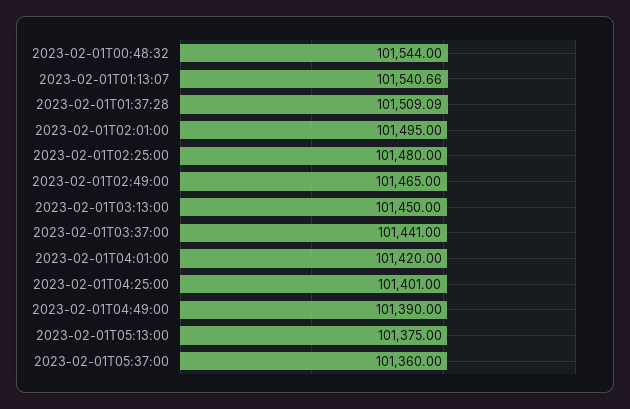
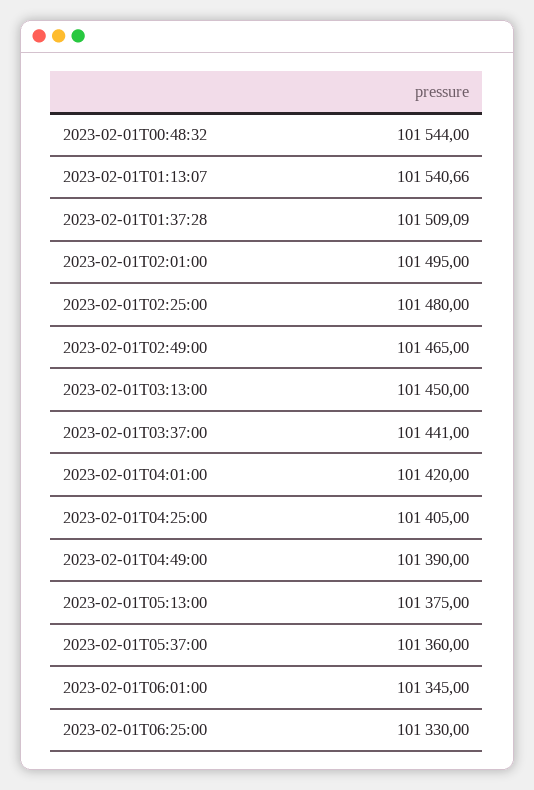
2023-02-01T04:25:00: 101401 -> 101405
2023-02-01T06:01:00: none -> 101345
2023-02-01T06:25:00: none -> 101330

